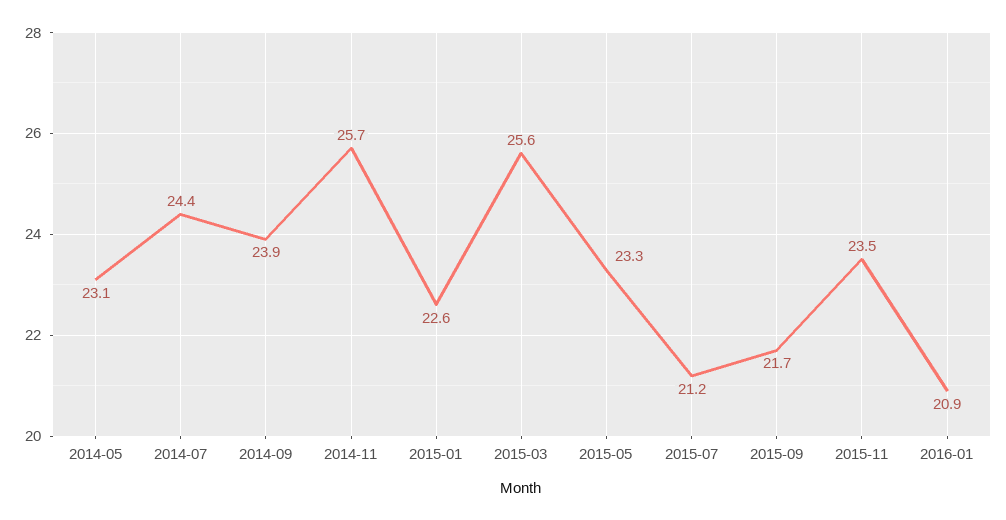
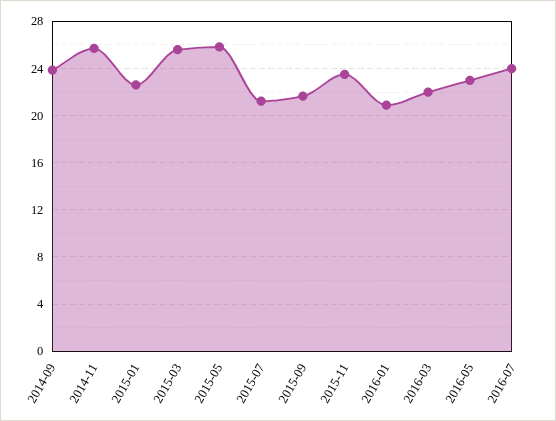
2014-05: 23.1 -> none
2014-07: 24.4 -> none
2015-05: 23.3 -> 26
2016-03: none -> 22
2016-05: none -> 23
2016-07: none -> 24

